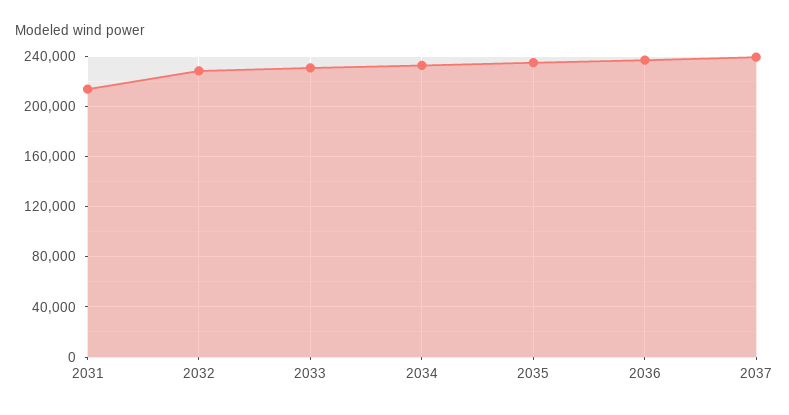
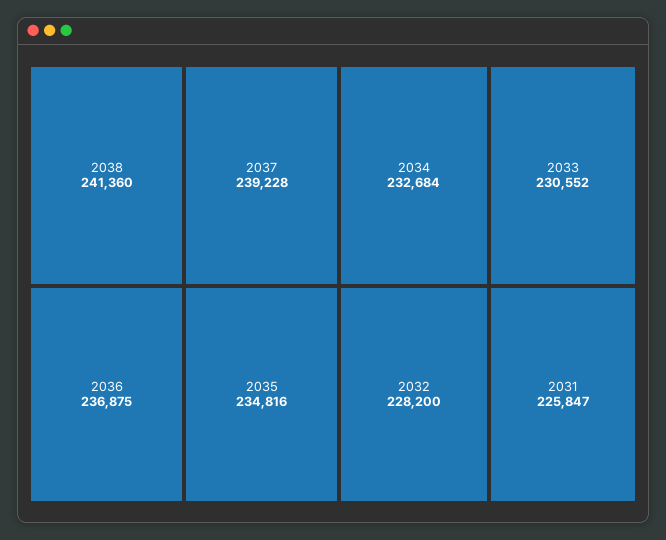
2031: 215000 -> 225847
2038: none -> 241360

